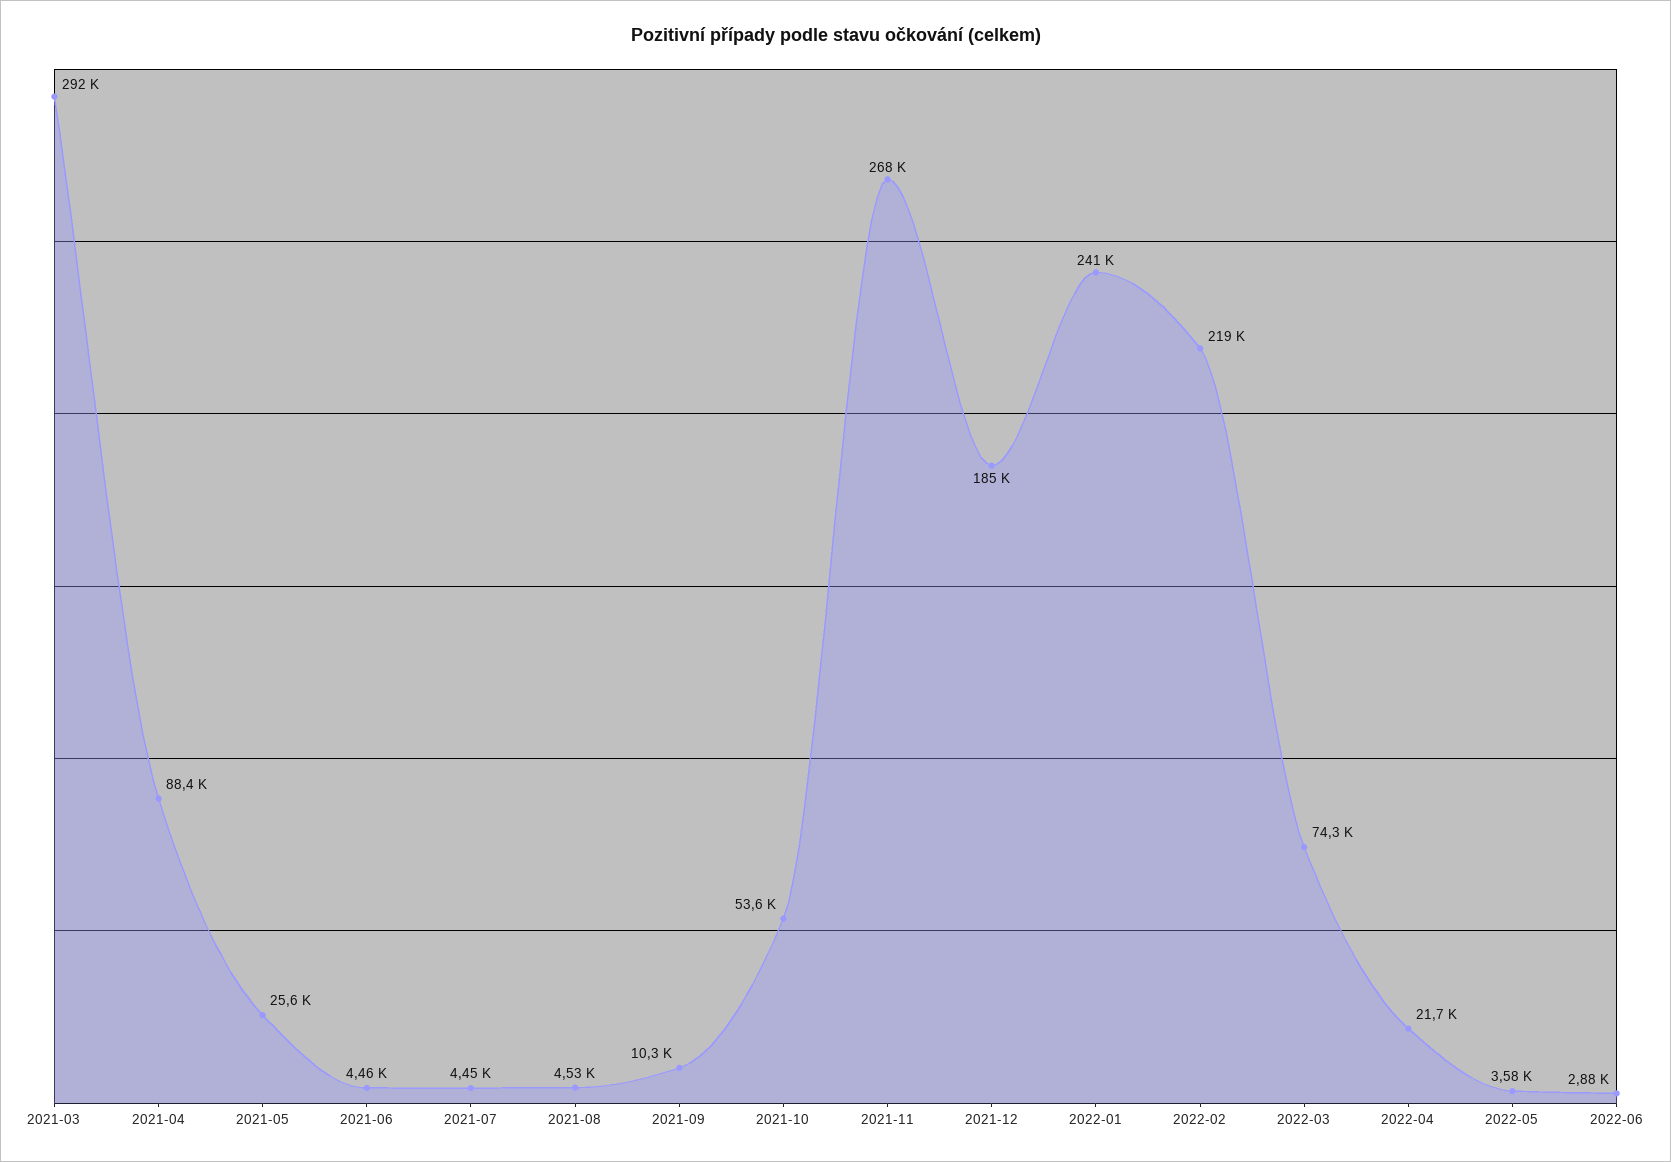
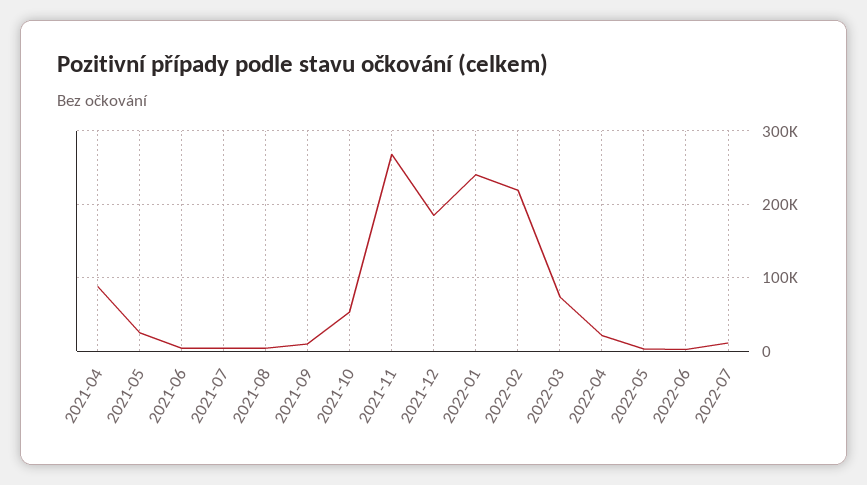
2021-03: 292000 -> none
2022-07: none -> 10000

